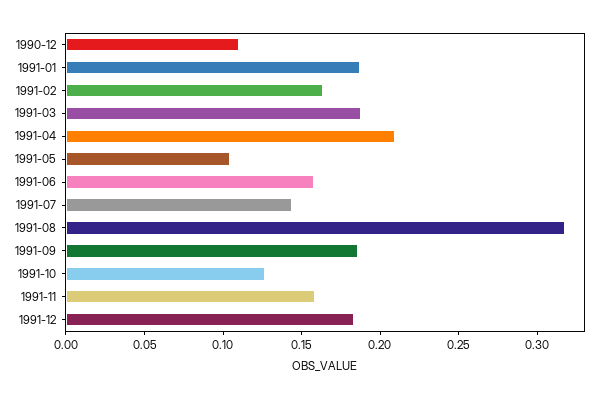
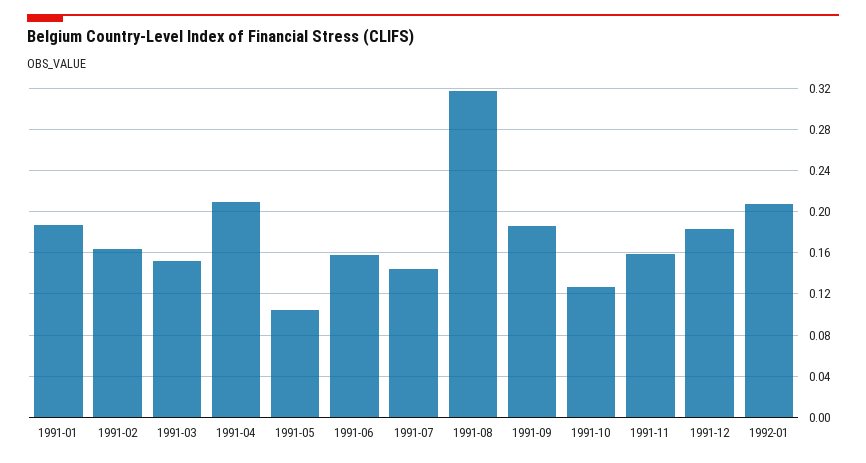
1990-12: 0.11 -> none
1991-03: 0.19 -> 0.15
1992-01: none -> 0.21

